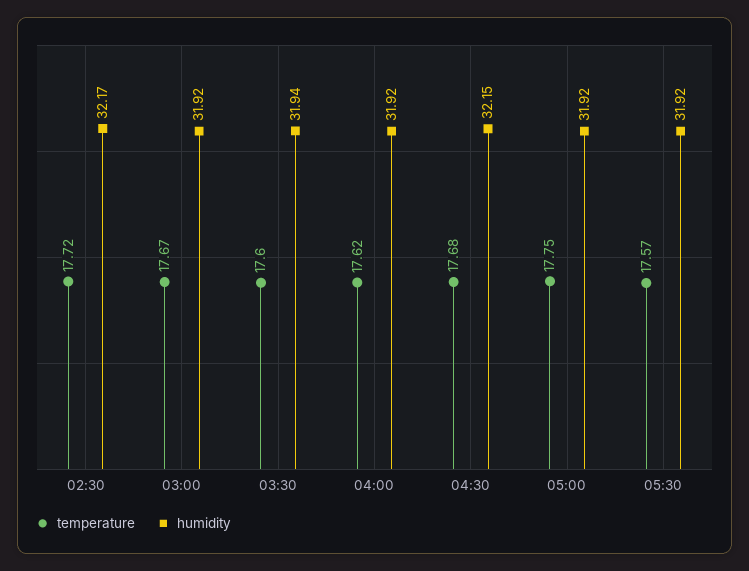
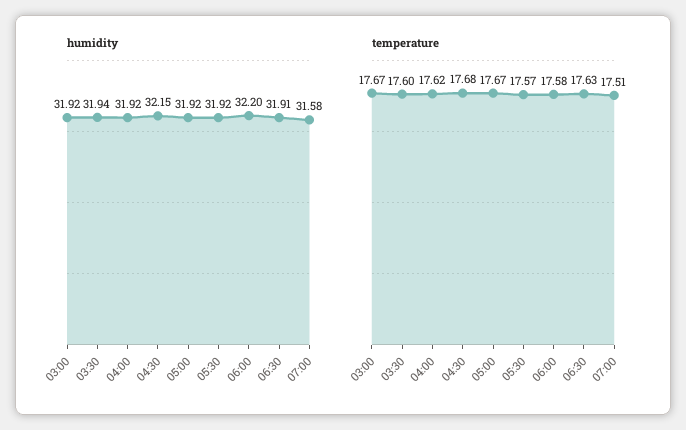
temperature, 02:30: 17.72 -> none
humidity, 02:30: 32.17 -> none
temperature, 05:00: 17.75 -> 17.67
humidity, 06:00: none -> 32.2
humidity, 06:30: none -> 31.91
humidity, 07:00: none -> 31.58
temperature, 06:00: none -> 17.58
temperature, 06:30: none -> 17.63
temperature, 07:00: none -> 17.51

